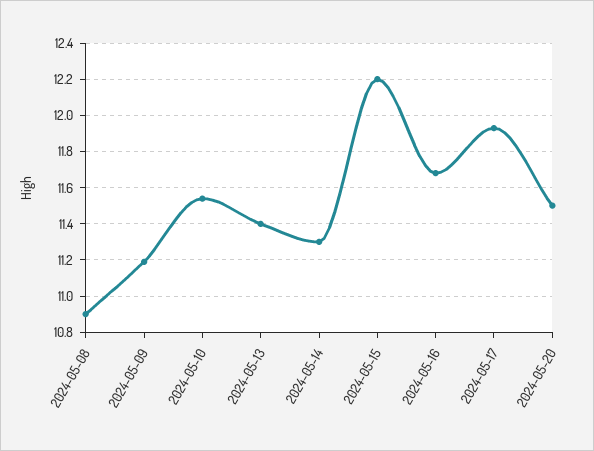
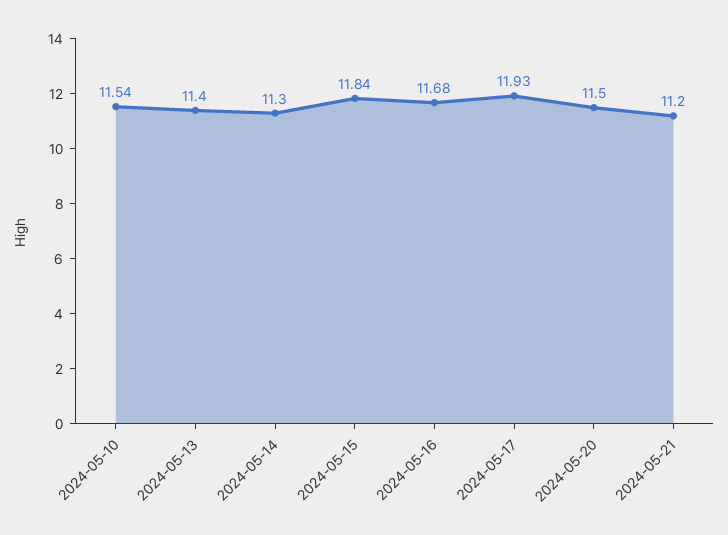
2024-05-08: 10.9 -> none
2024-05-09: 11.2 -> none
2024-05-15: 12.2 -> 11.84
2024-05-21: none -> 11.2

